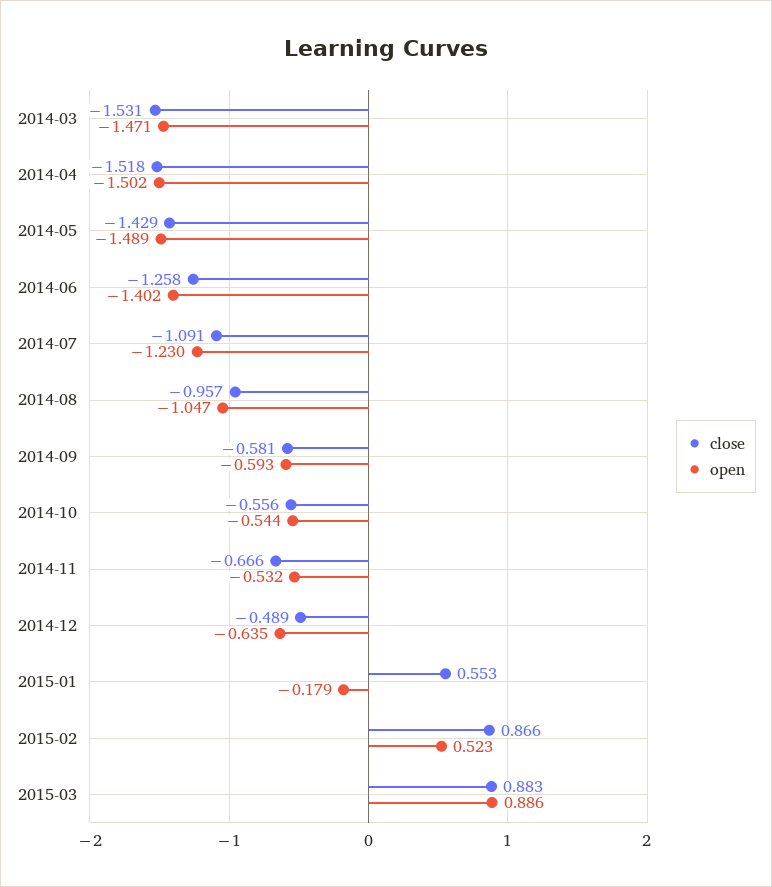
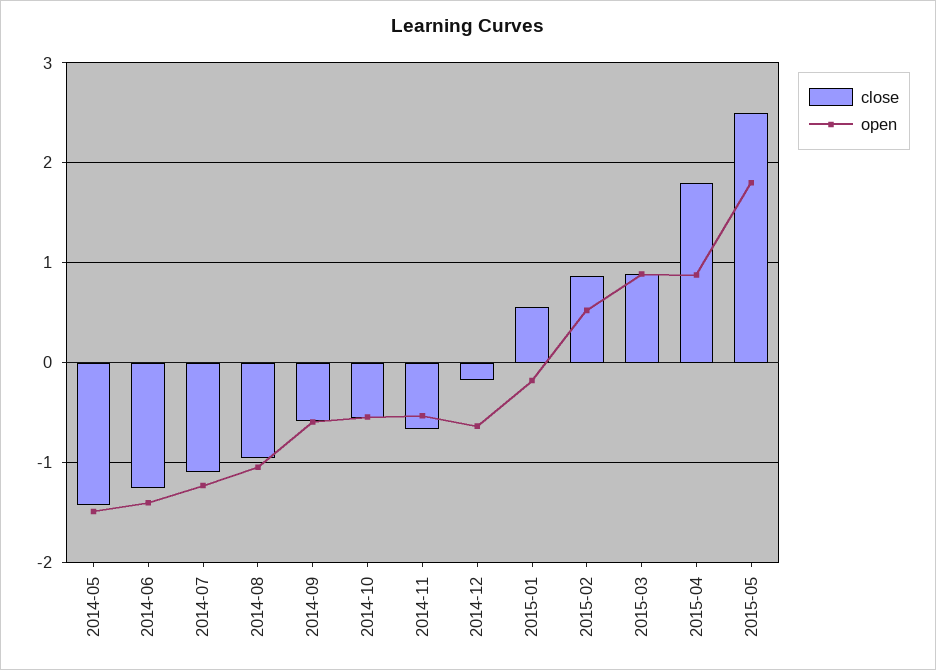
close, 2014-03: -1.531 -> none
open, 2014-03: -1.471 -> none
close, 2014-04: -1.518 -> none
open, 2014-04: -1.502 -> none
close, 2014-12: -0.489 -> -0.2
close, 2015-04: none -> 1.8
open, 2015-04: none -> 0.9
close, 2015-05: none -> 2.5
open, 2015-05: none -> 1.8

